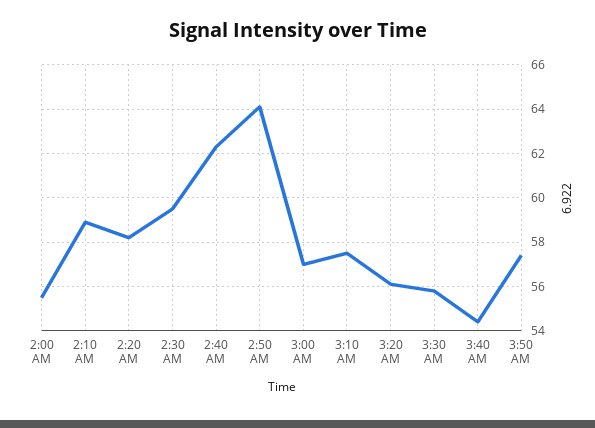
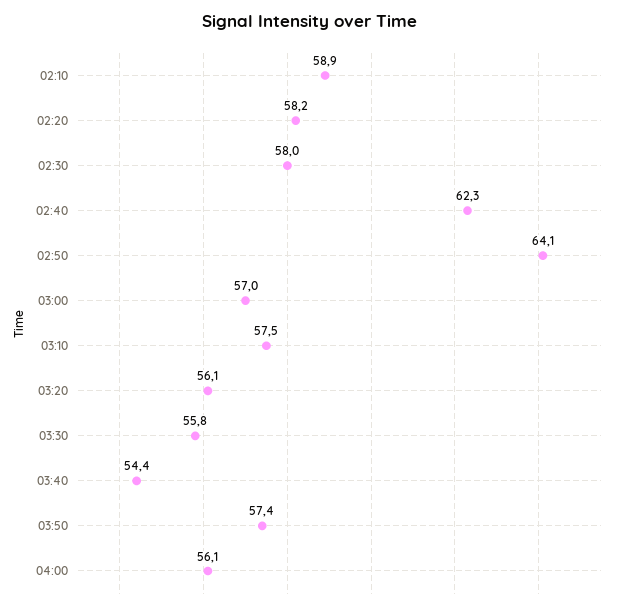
2:00 AM: 55.5 -> none
2:30 AM: 59.5 -> 58
04:00: none -> 56.1

